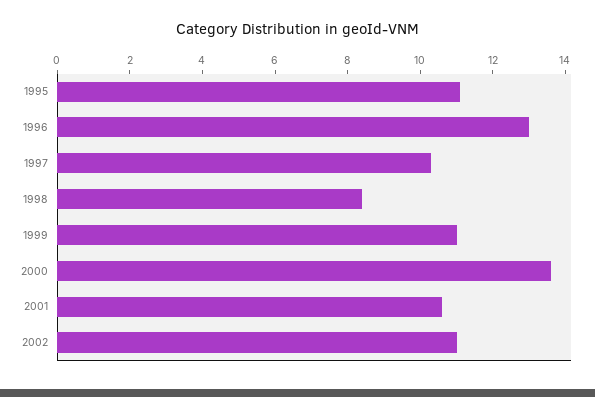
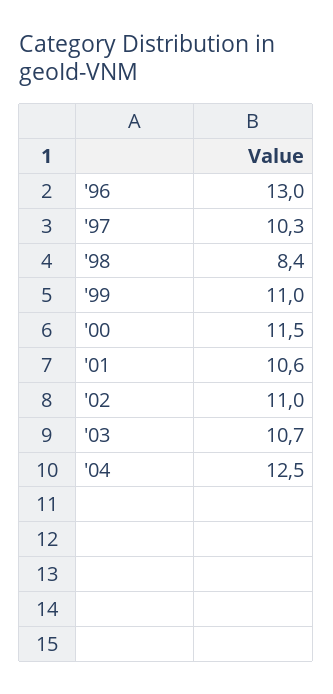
1995: 11 -> none
2000: 13.5 -> 11.5
'03: none -> 10.7
'04: none -> 12.5

